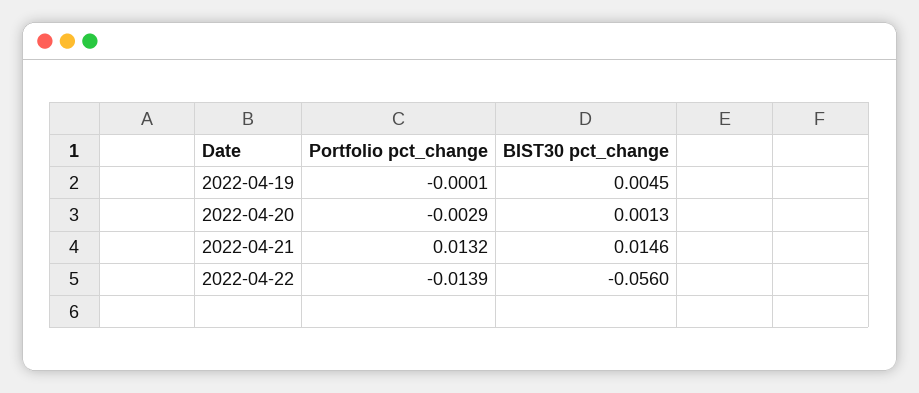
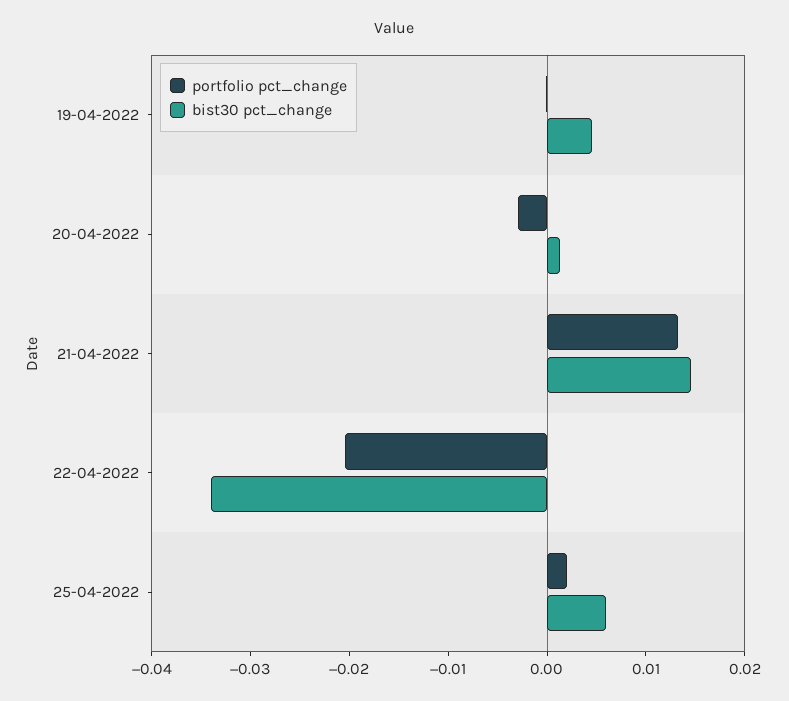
Portfolio pct_change, 2022-04-22: -0.0139 -> -0.02
BIST30 pct_change, 2022-04-22: -0.056 -> -0.034
Portfolio pct_change, 25-04-2022: none -> 0.002
BIST30 pct_change, 25-04-2022: none -> 0.006

